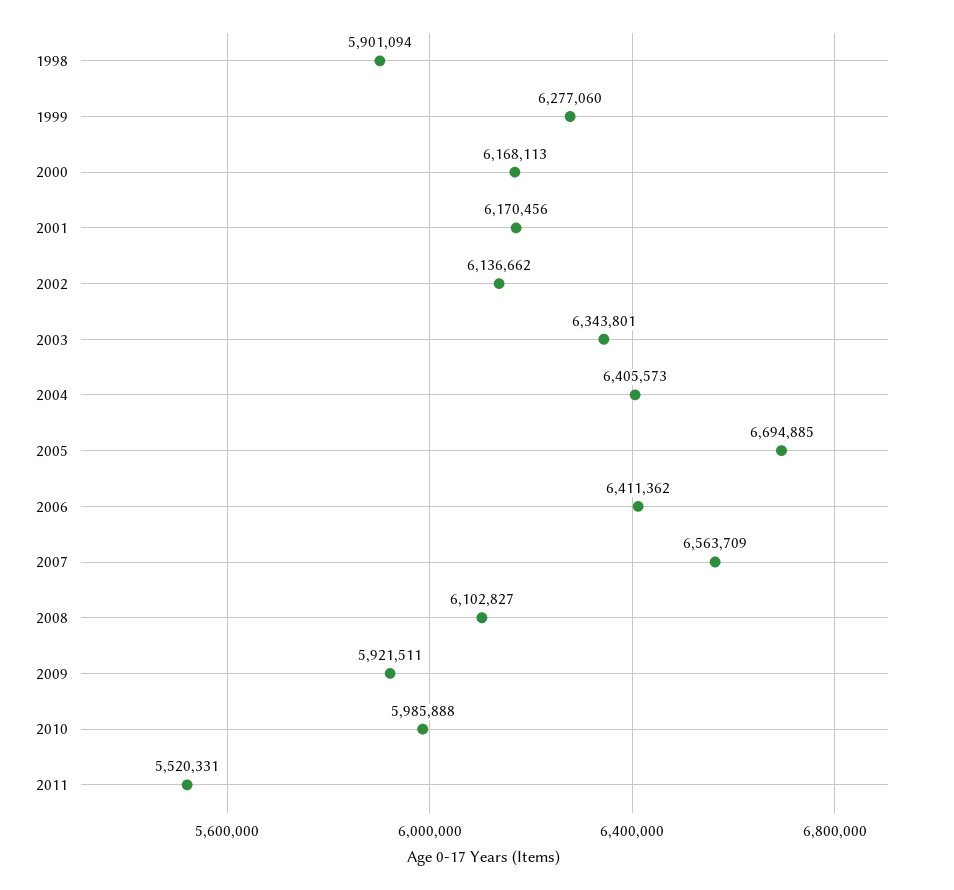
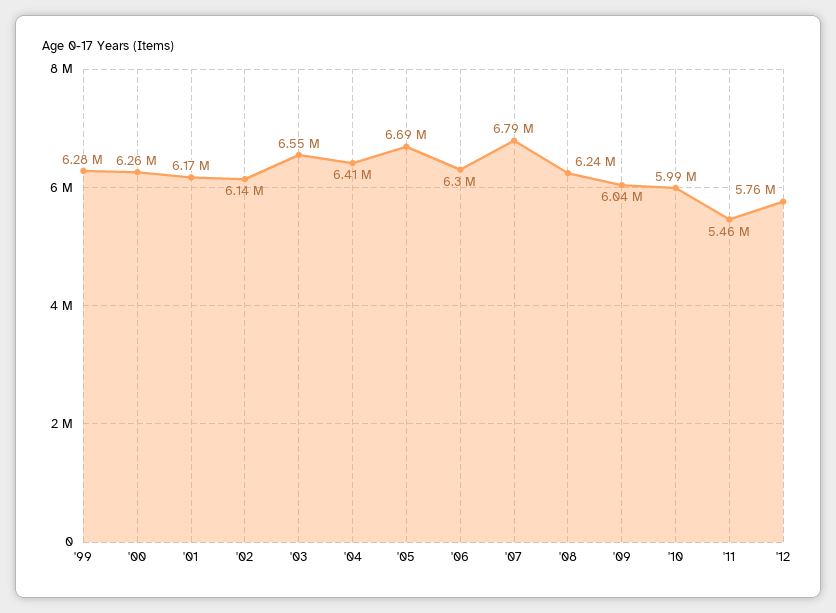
1998: 5901094 -> none
2000: 6168113 -> 6260000
2003: 6343801 -> 6550000
2006: 6411362 -> 6300000
2007: 6563709 -> 6790000
2008: 6102827 -> 6240000
2009: 5921511 -> 6040000
2011: 5520331 -> 5460000
'12: none -> 5760000

